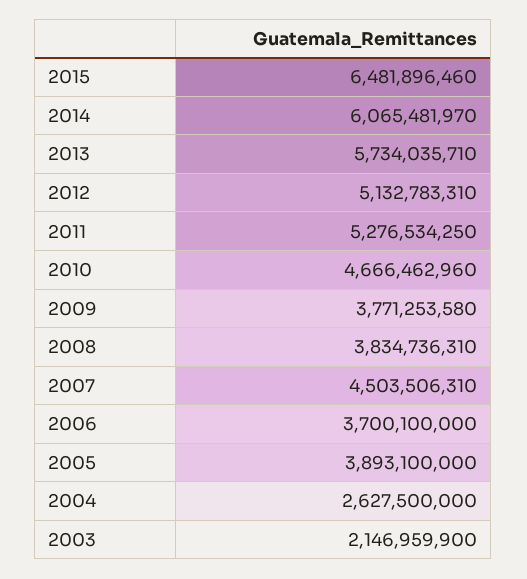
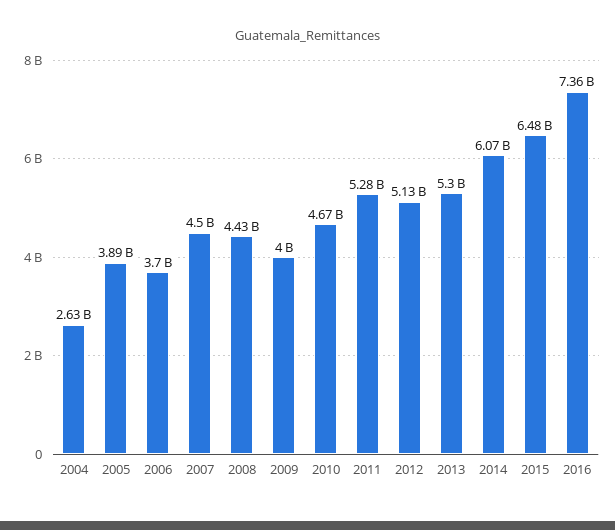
2013: 5734035710 -> 5300000000
2009: 3771253580 -> 4000000000
2008: 3834736310 -> 4430000000
2003: 2146959900 -> none
2016: none -> 7360000000

